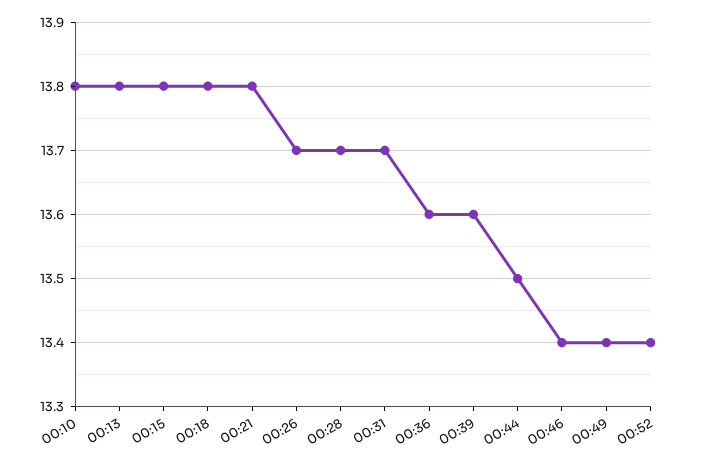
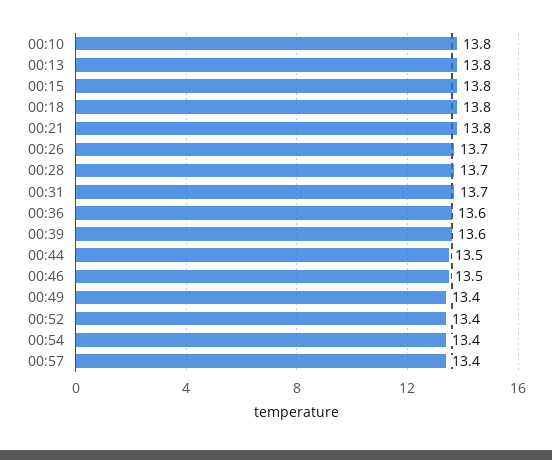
00:46: 13.4 -> 13.5
00:54: none -> 13.4
00:57: none -> 13.4

